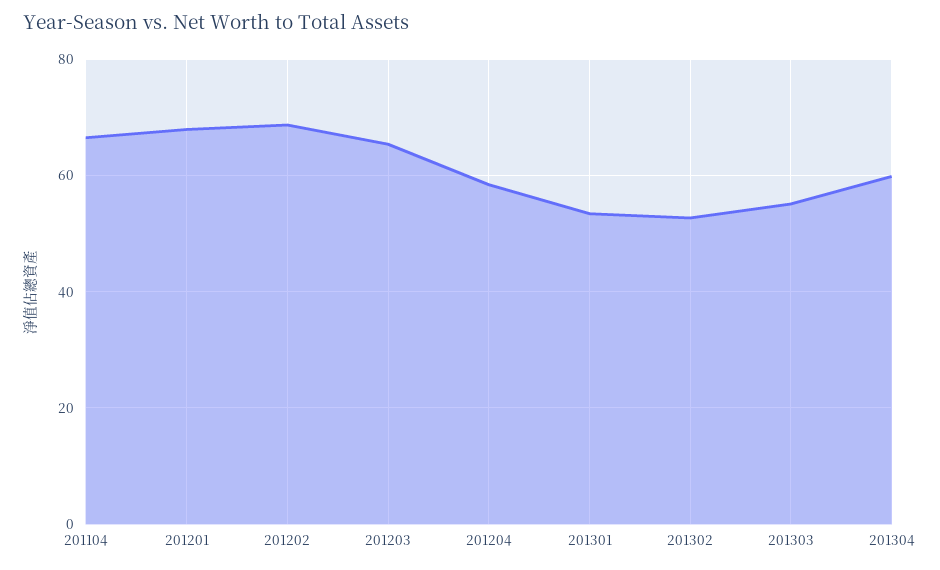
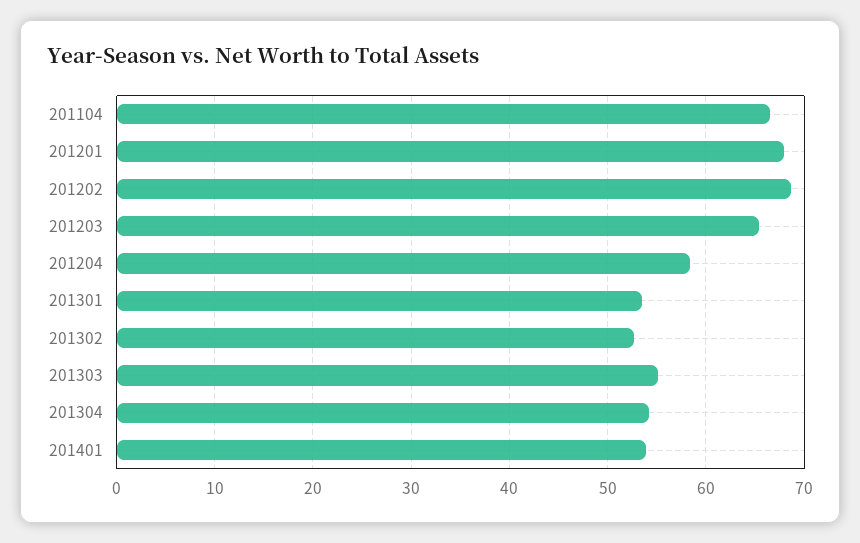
201304: 60 -> 54
201401: none -> 54

